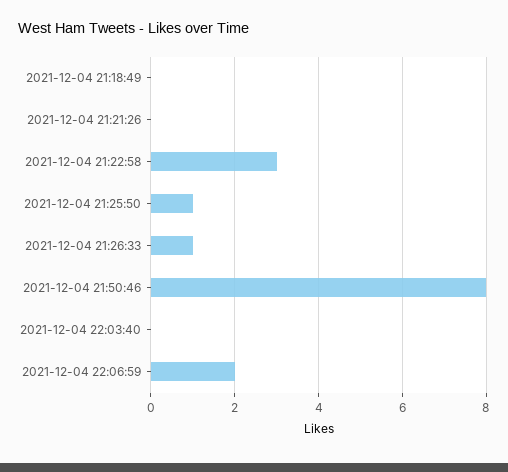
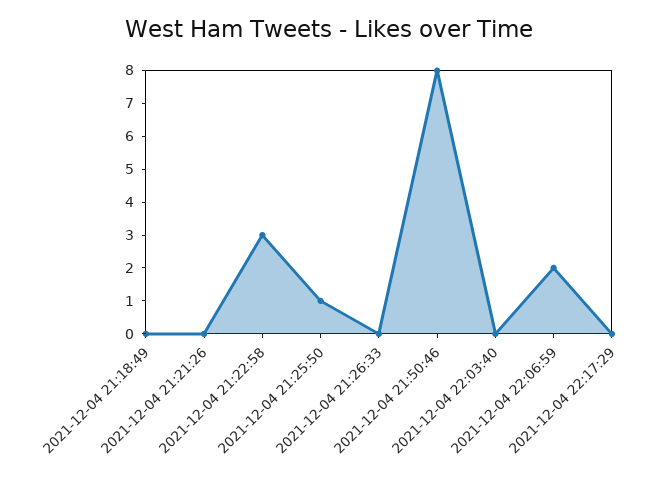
2021-12-04 21:26:33: 1 -> 0
2021-12-04 22:17:29: none -> 0

